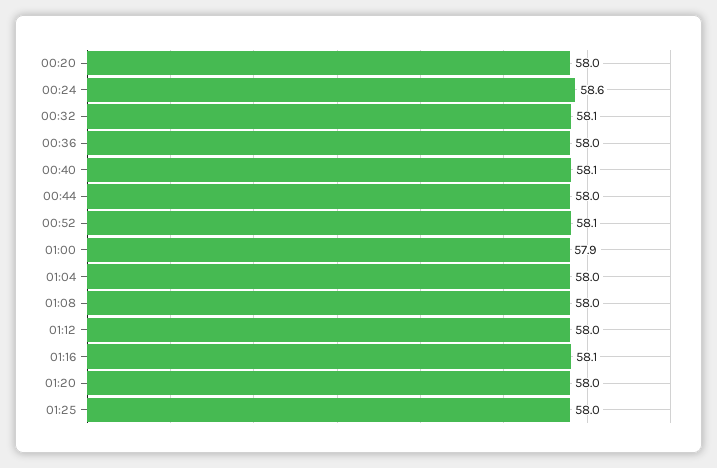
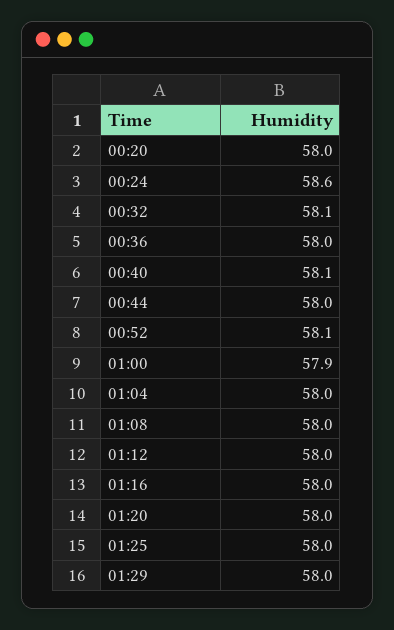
01:16: 58.1 -> 58
01:29: none -> 58

